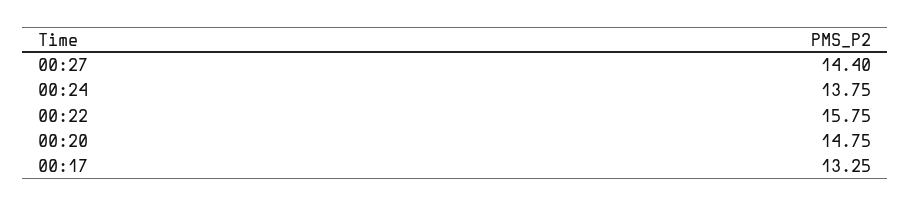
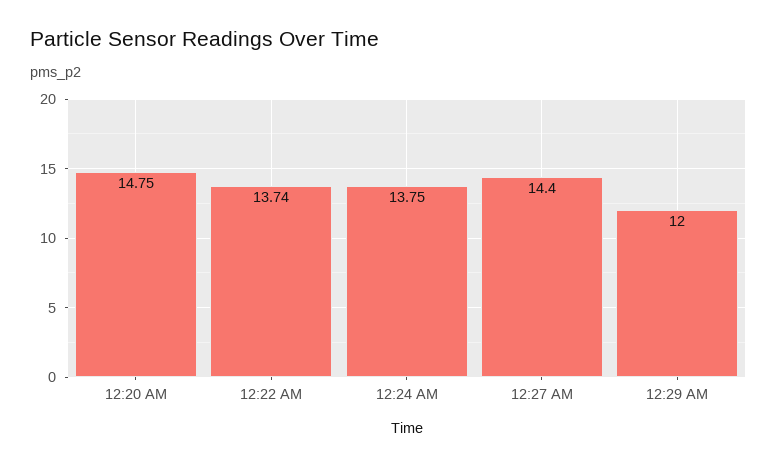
00:22: 15.75 -> 13.74
00:17: 13.25 -> none
12:29 AM: none -> 12

